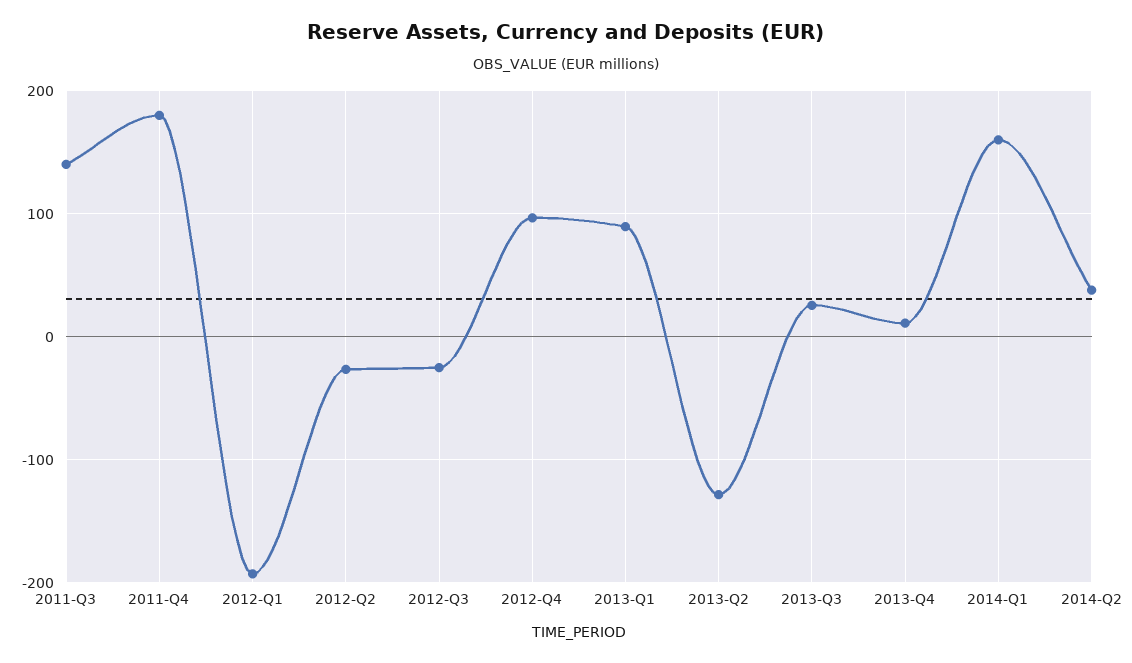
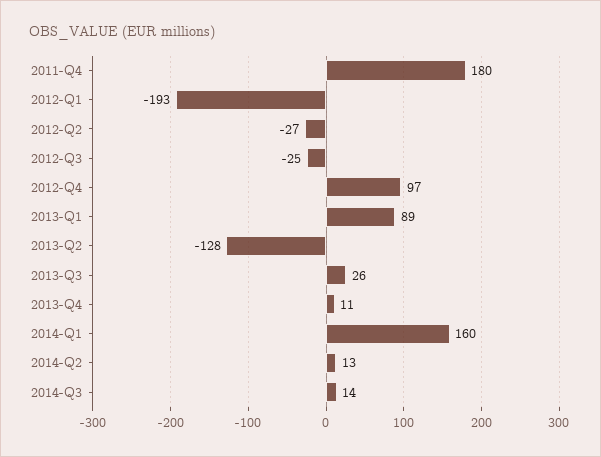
2011-Q3: 140 -> none
2014-Q2: 40 -> 13
2014-Q3: none -> 14

